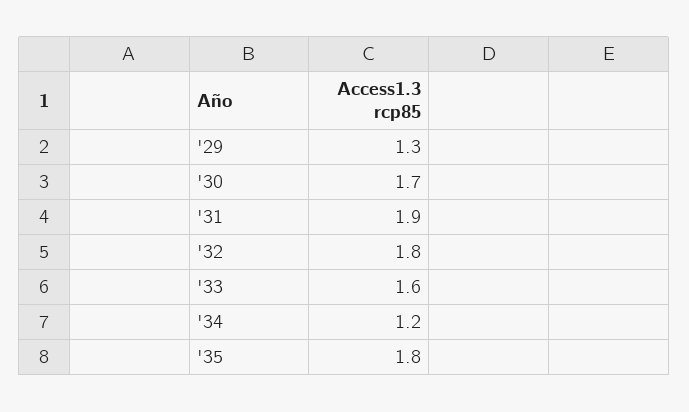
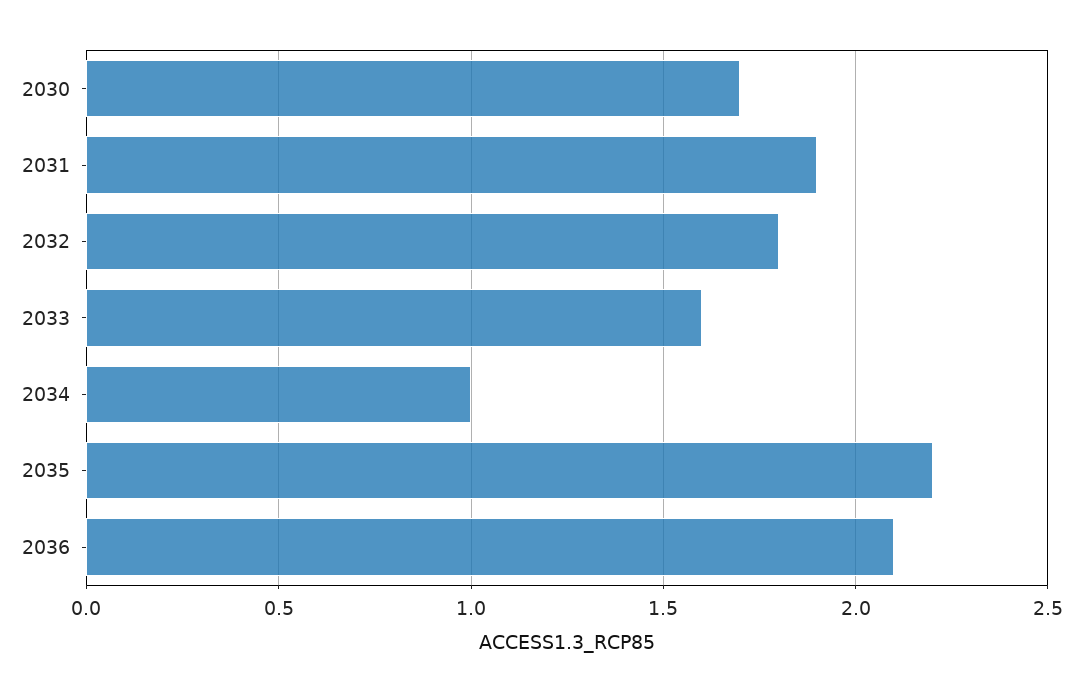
'29: 1.3 -> none
'34: 1.2 -> 1
'35: 1.8 -> 2.2
2036: none -> 2.1

